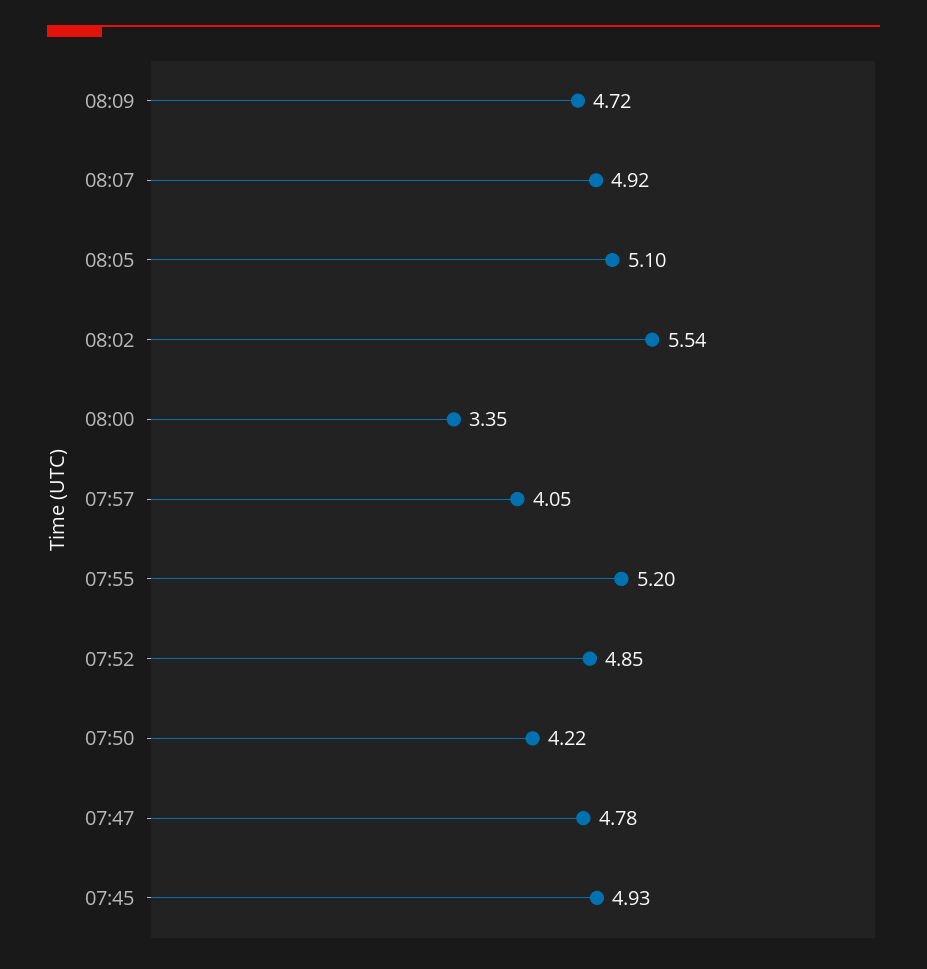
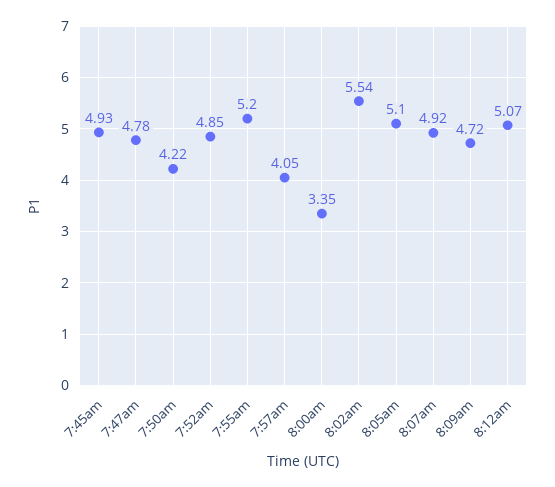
8:12am: none -> 5.07

